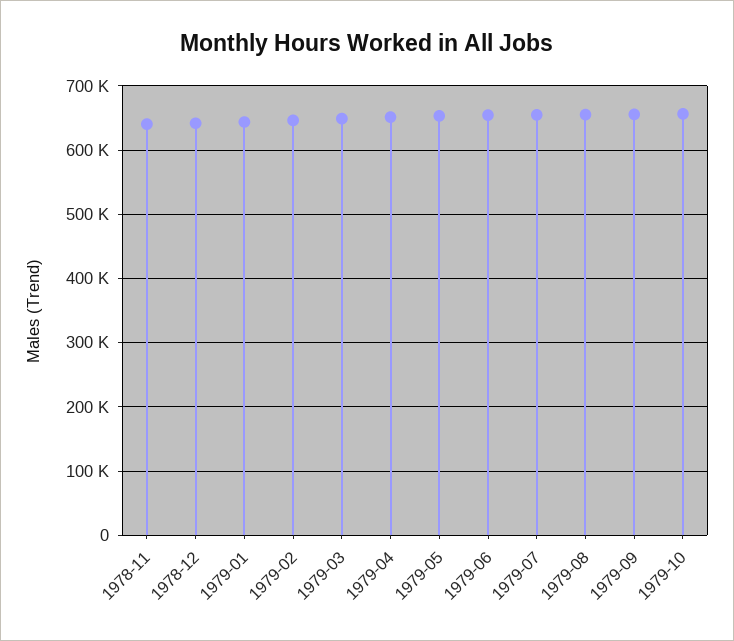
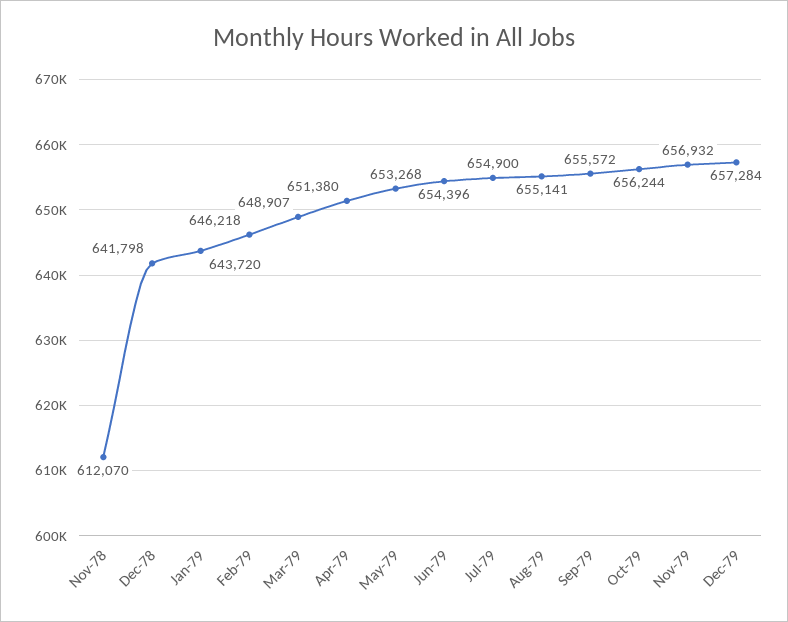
1978-11: 640000 -> 612070
Nov-79: none -> 656932
Dec-79: none -> 657284

